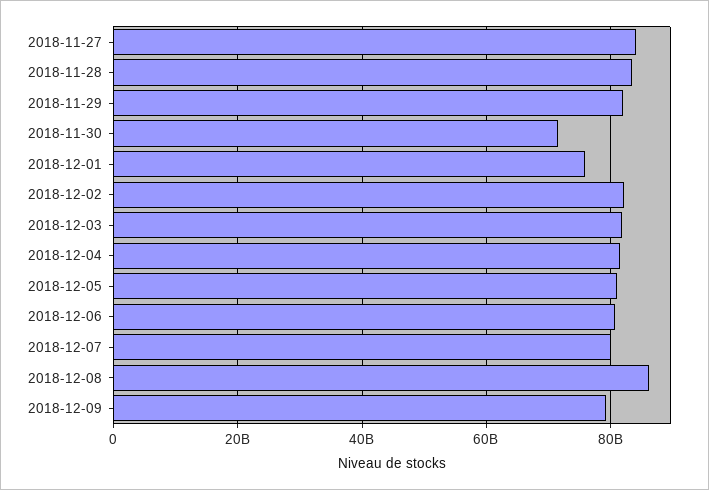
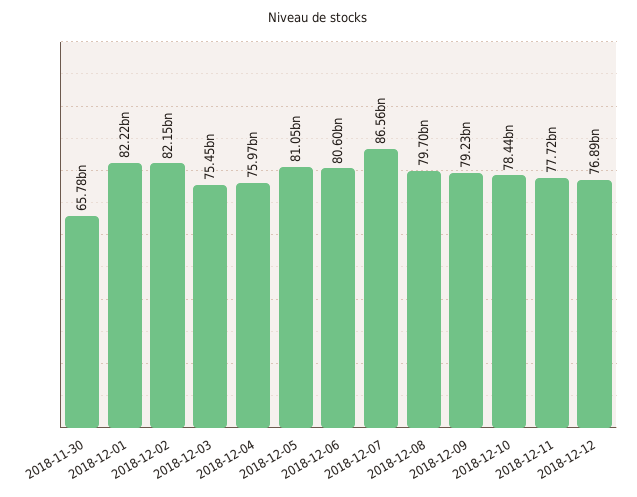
2018-11-27: 84000000000 -> none
2018-11-28: 84000000000 -> none
2018-11-29: 82000000000 -> none
2018-11-30: 72000000000 -> 65780000000
2018-12-01: 76000000000 -> 82220000000
2018-12-03: 82000000000 -> 75450000000
2018-12-04: 82000000000 -> 75970000000
2018-12-07: 80000000000 -> 86560000000
2018-12-08: 86000000000 -> 79700000000
2018-12-10: none -> 78440000000
2018-12-11: none -> 77720000000
2018-12-12: none -> 76890000000

